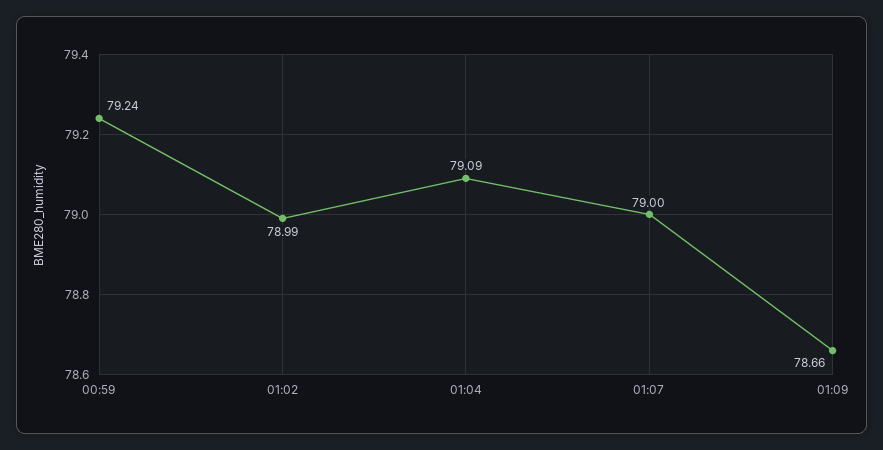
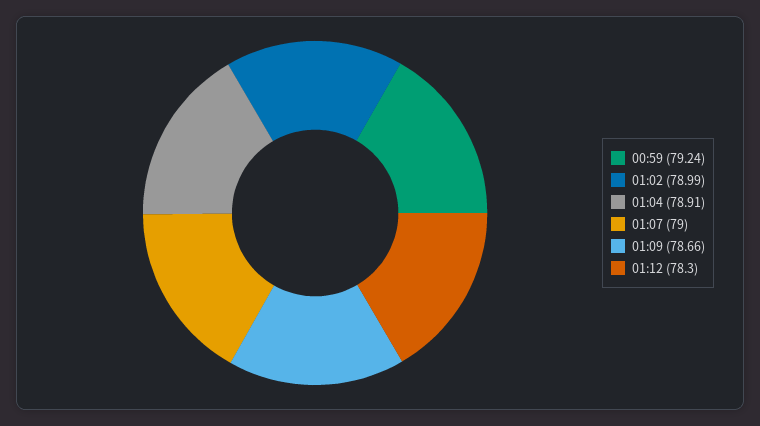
01:04: 79.09 -> 78.91
01:12: none -> 78.3

